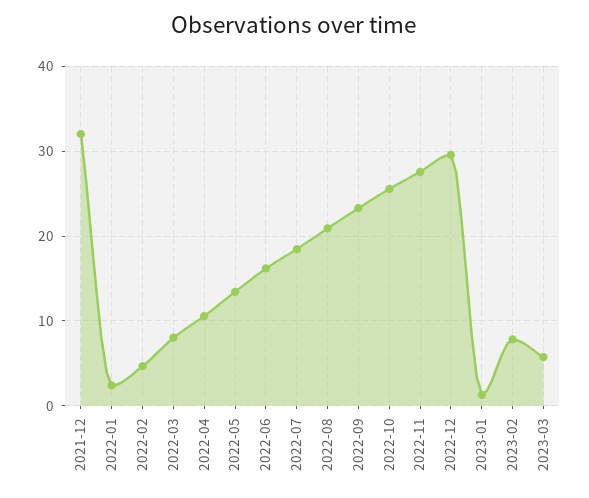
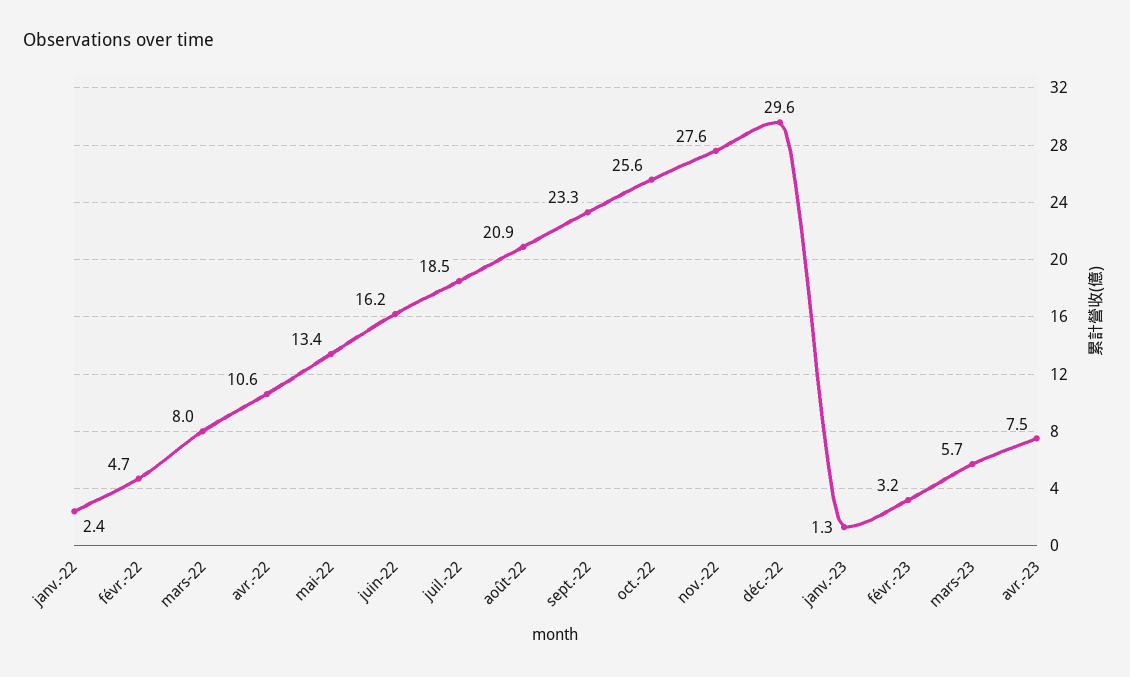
2021-12: 32 -> none
2023-02: 8 -> 3.2
avr.-23: none -> 7.5

